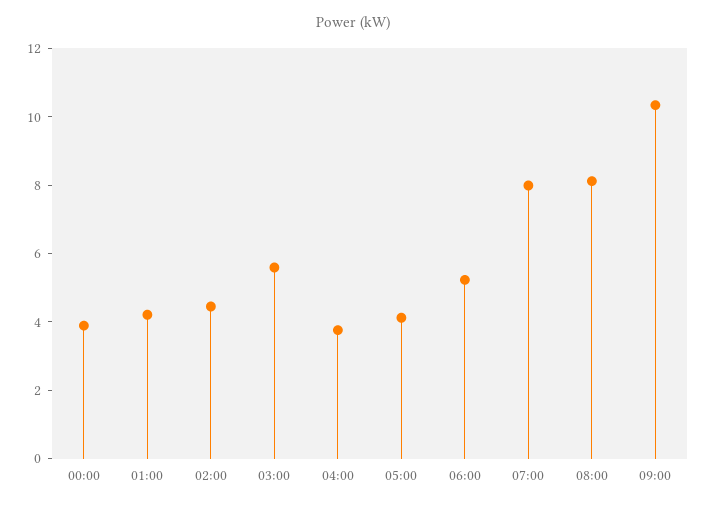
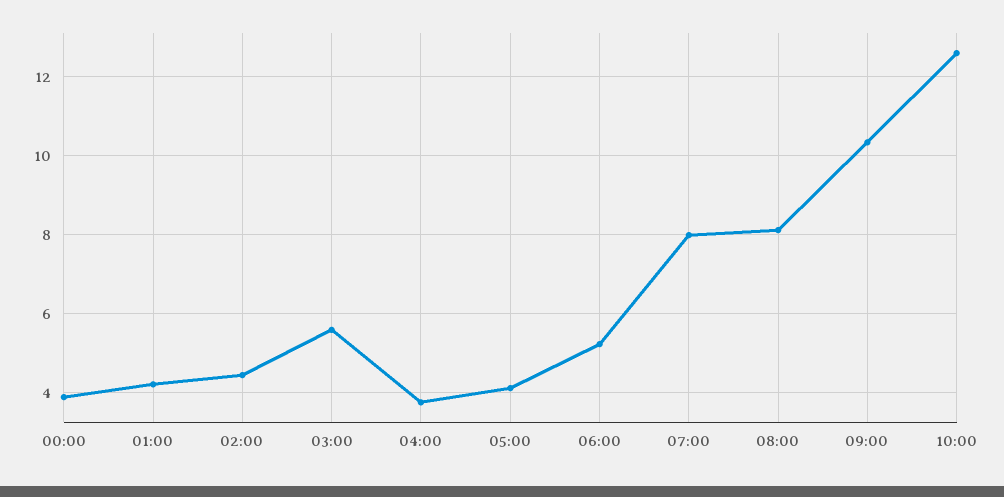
10:00: none -> 12.6

